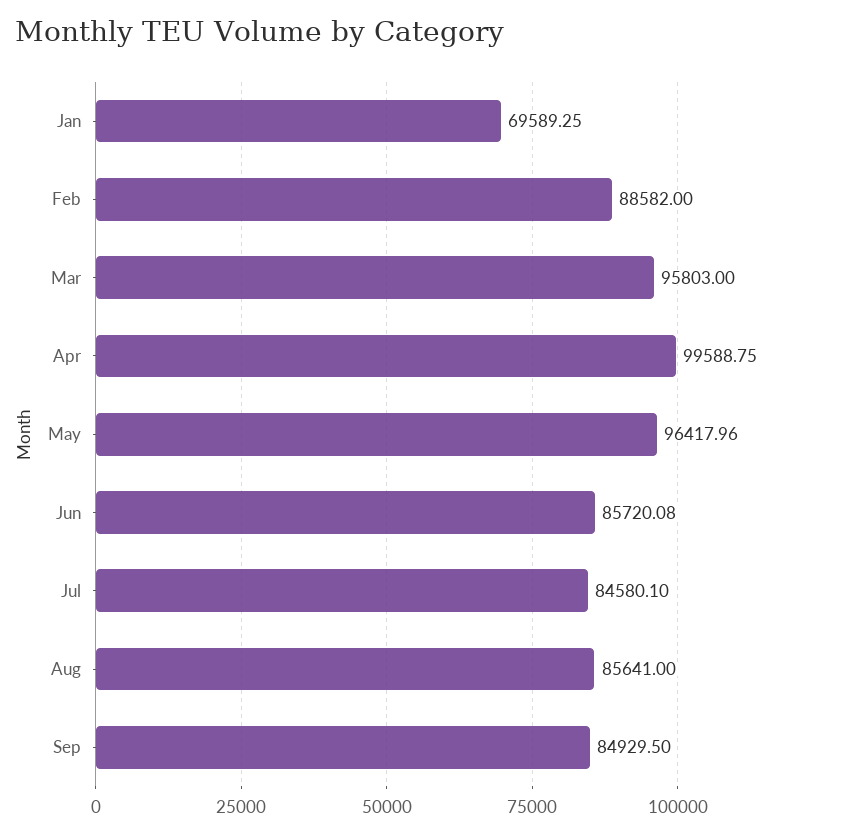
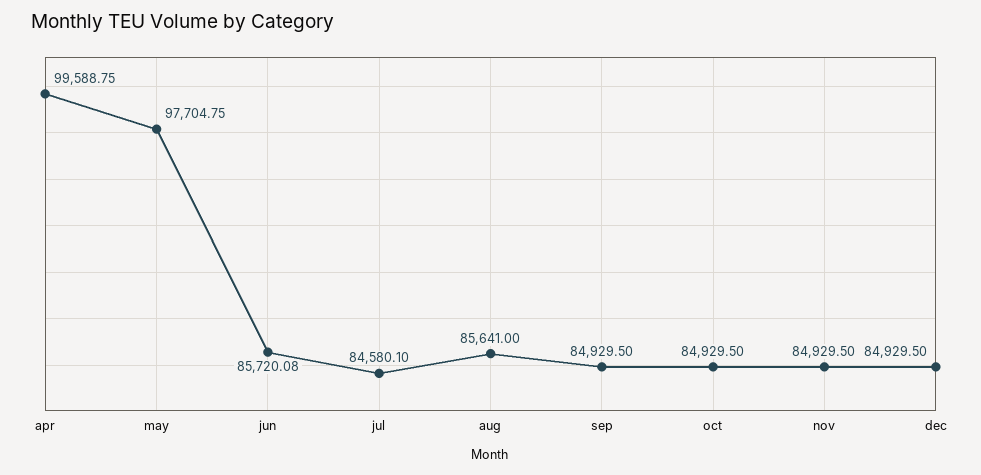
Jan: 69589.25 -> none
Feb: 88582 -> none
Mar: 95803 -> none
May: 96417.96 -> 97704.75
oct: none -> 84929.5
nov: none -> 84929.5
dec: none -> 84929.5

